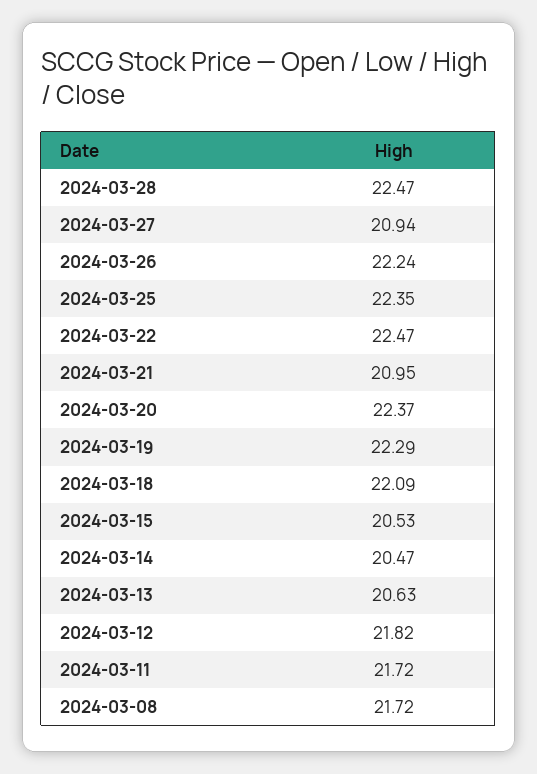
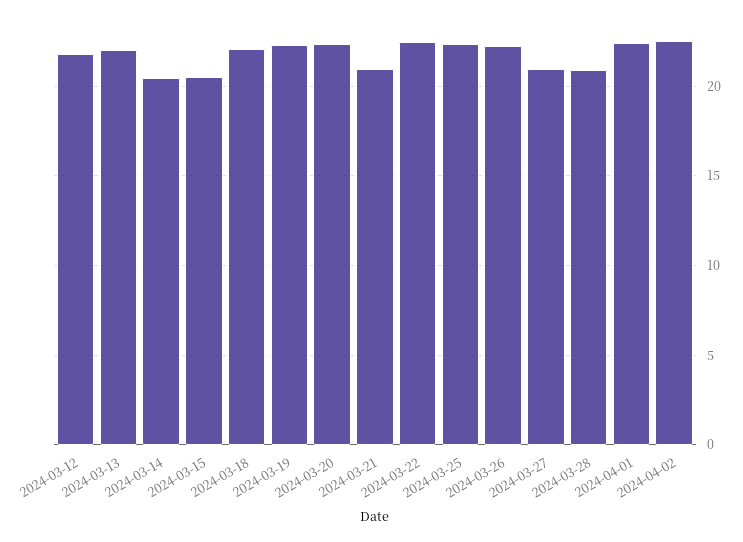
2024-03-28: 22.47 -> 21
2024-03-13: 20.63 -> 22
2024-03-11: 21.72 -> none
2024-03-08: 21.72 -> none
2024-04-01: none -> 22.5
2024-04-02: none -> 22.5

